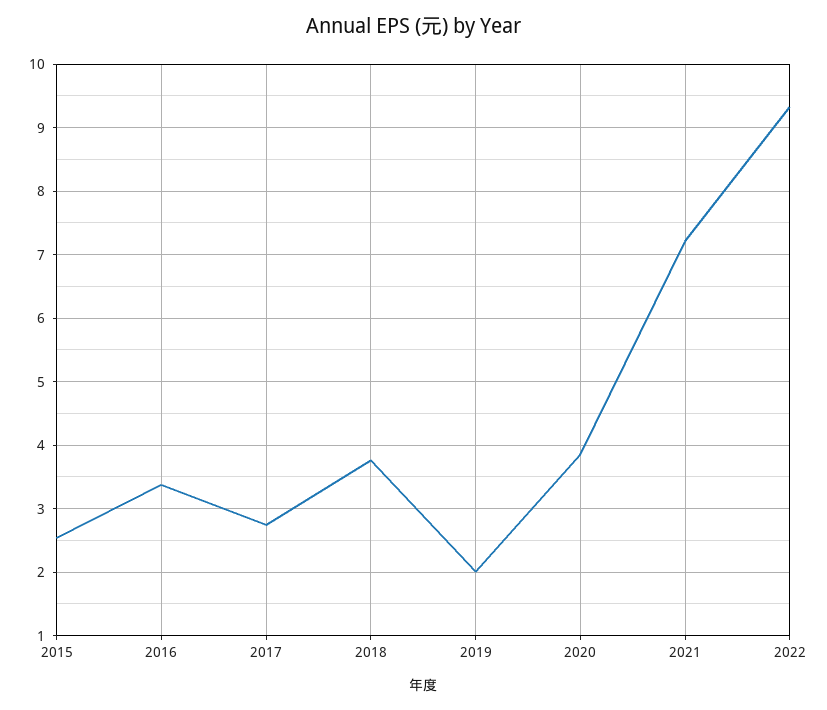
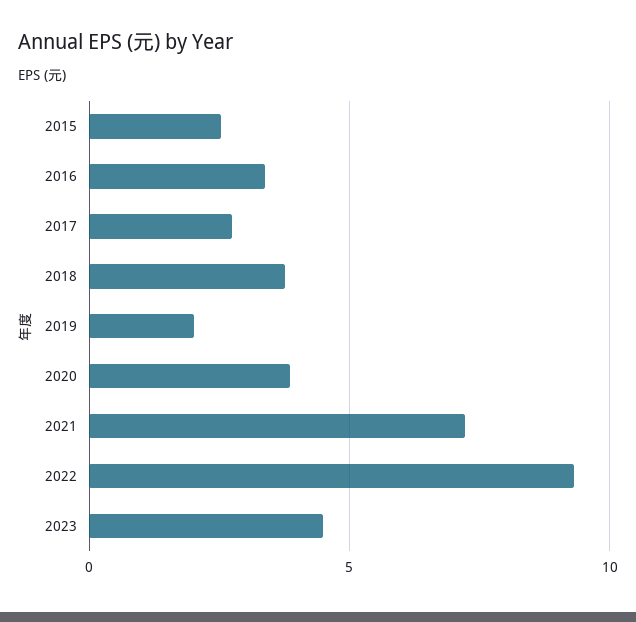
2023: none -> 4.5

